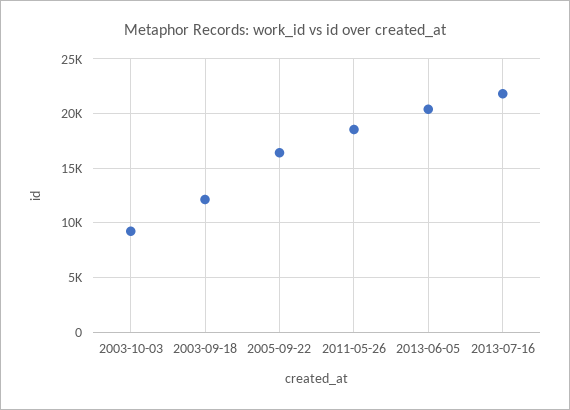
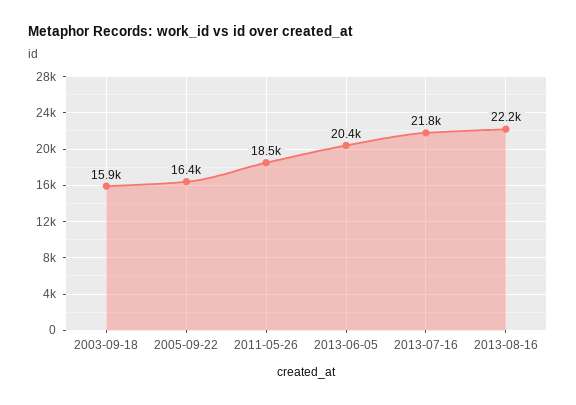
2003-10-03: 9000 -> none
2003-09-18: 12000 -> 15900
2013-08-16: none -> 22200

